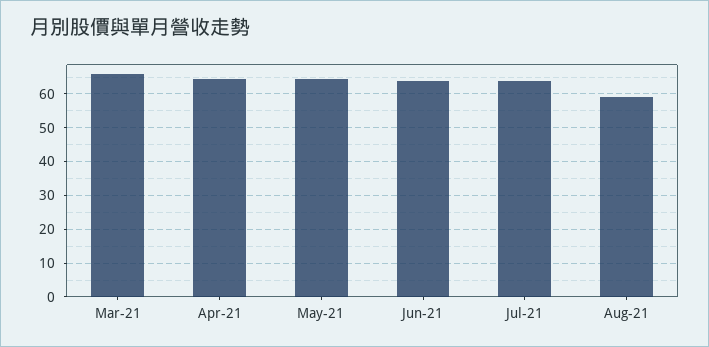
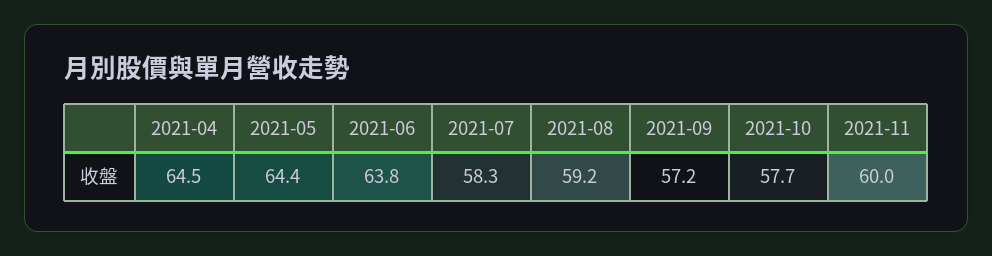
Mar-21: 66 -> none
Jul-21: 64 -> 58.3
2021-09: none -> 57.2
2021-10: none -> 57.7
2021-11: none -> 60

